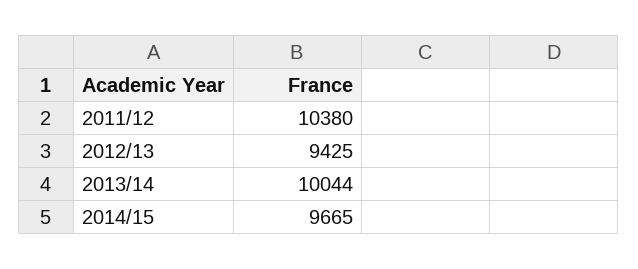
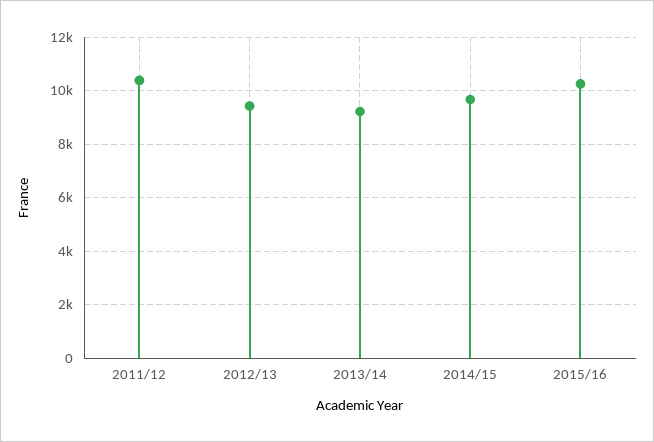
2013/14: 10044 -> 9250
2015/16: none -> 10250

